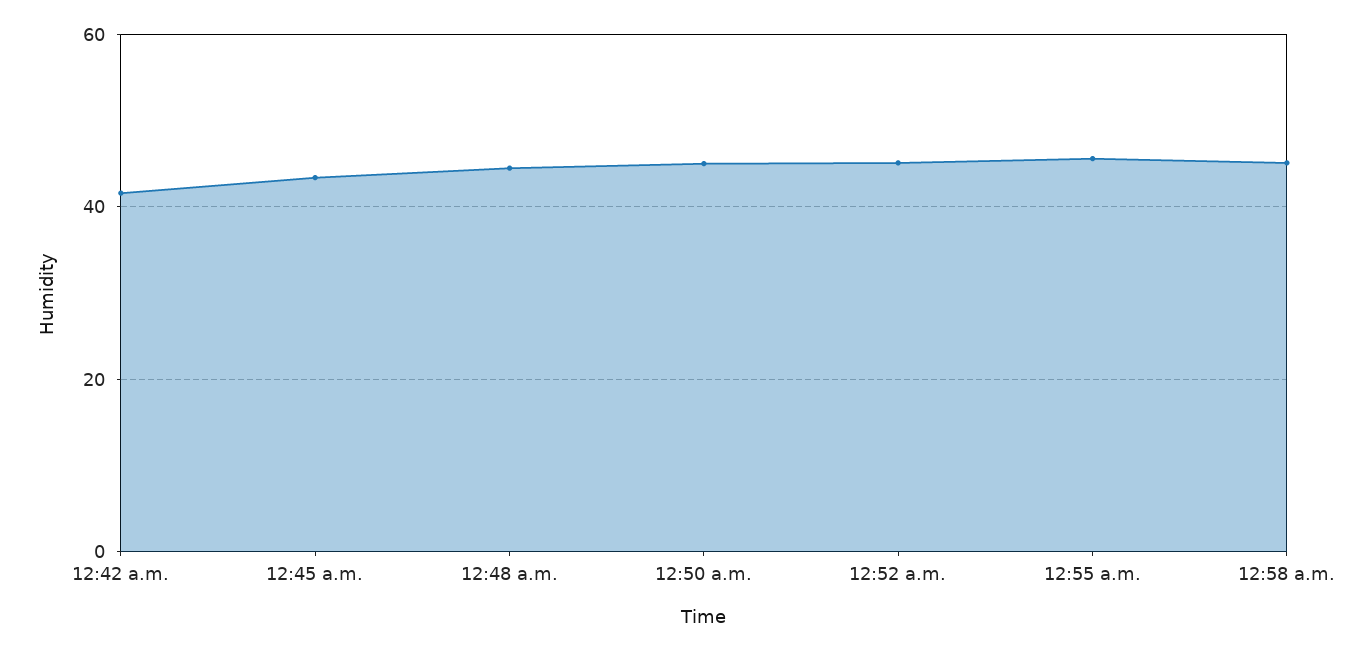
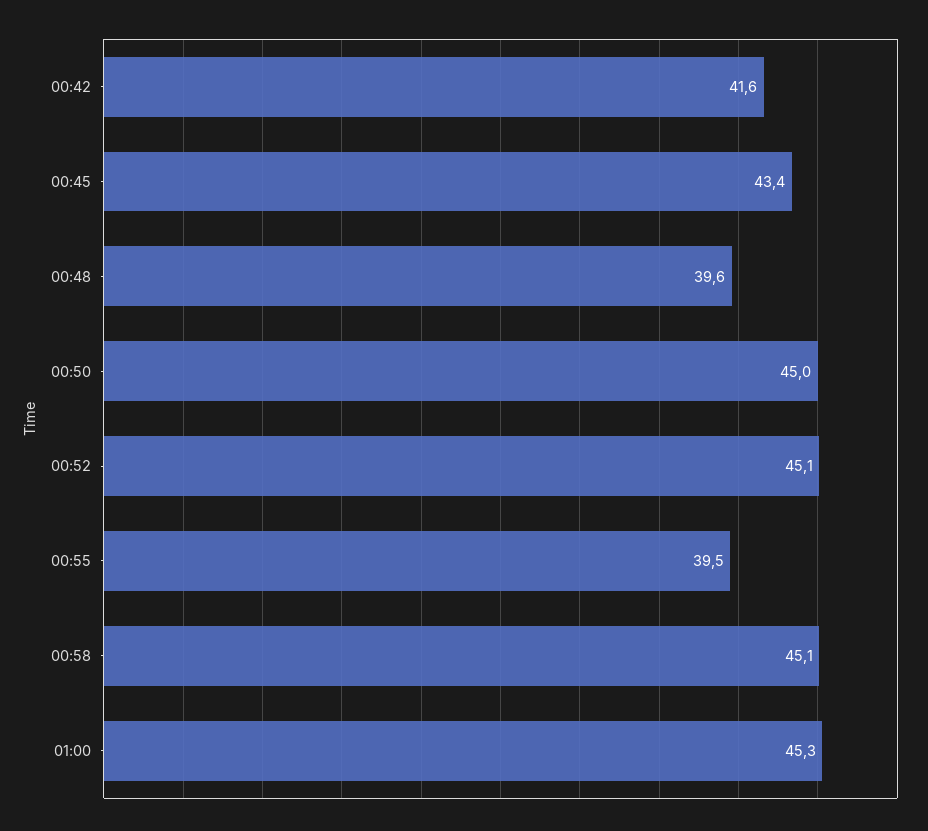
12:48 a.m.: 44 -> 39.6
12:55 a.m.: 46 -> 39.5
01:00: none -> 45.3

